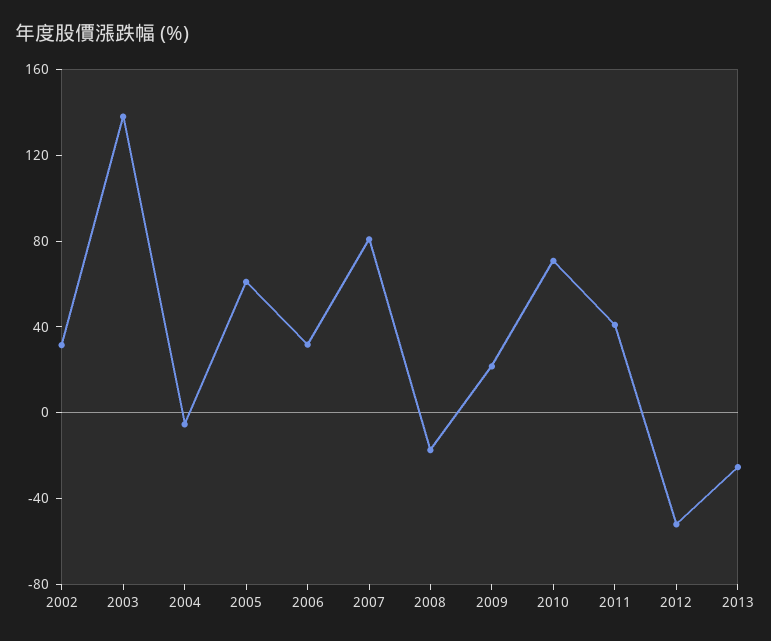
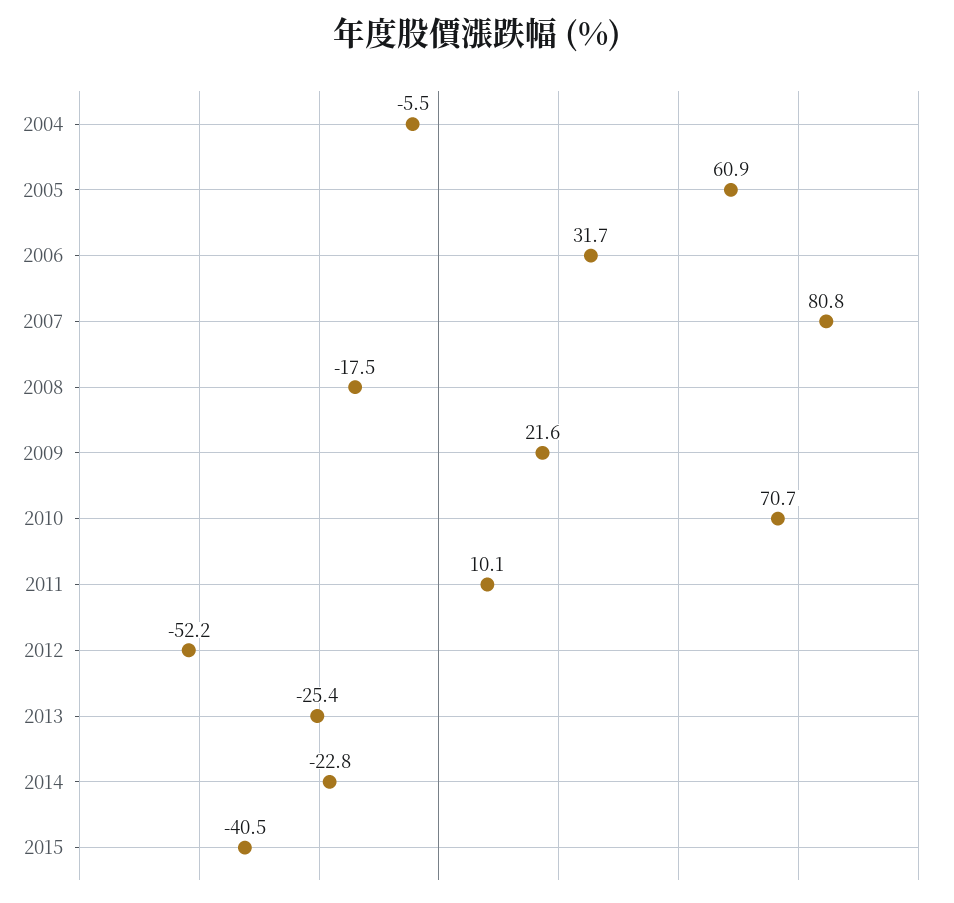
2002: 30 -> none
2003: 140 -> none
2011: 40 -> 10.1
2014: none -> -22.8
2015: none -> -40.5

